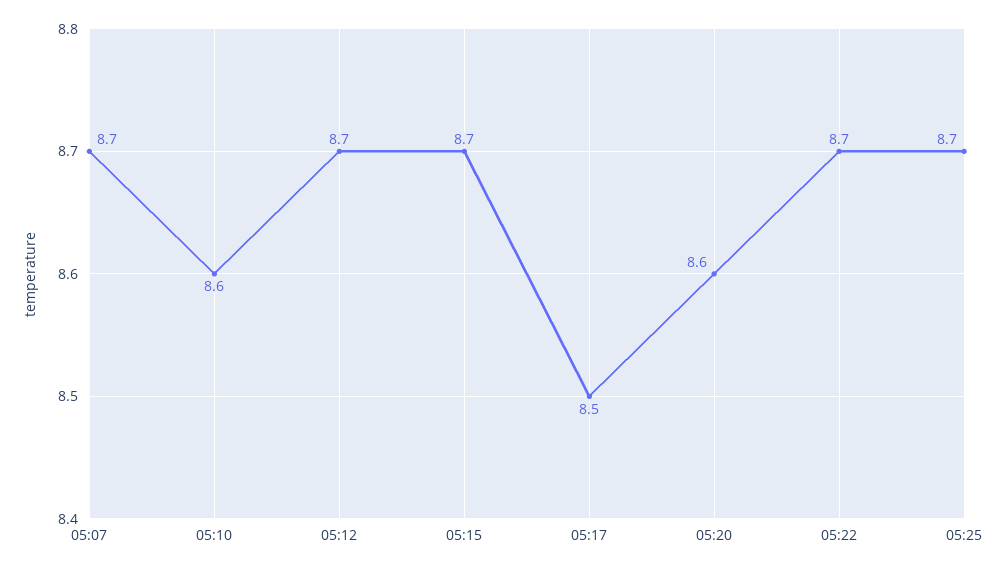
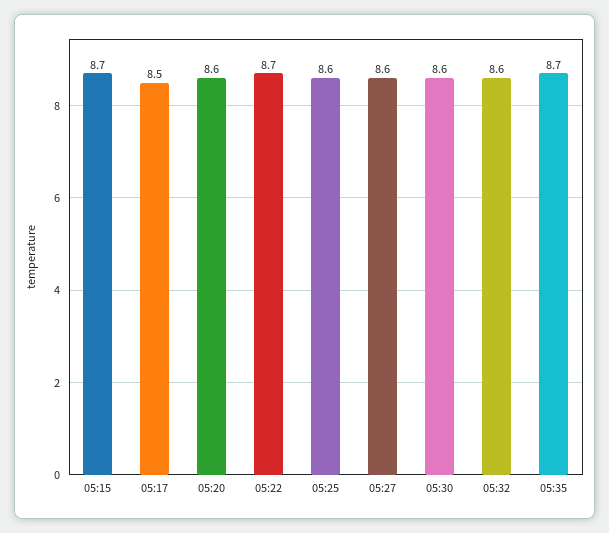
05:07: 8.7 -> none
05:10: 8.6 -> none
05:12: 8.7 -> none
05:25: 8.7 -> 8.6
05:27: none -> 8.6
05:30: none -> 8.6
05:32: none -> 8.6
05:35: none -> 8.7

